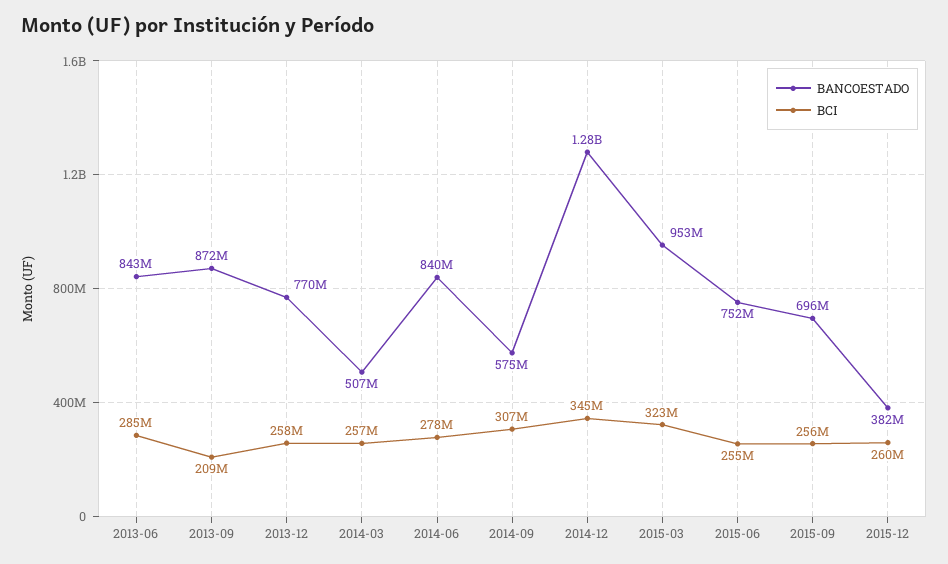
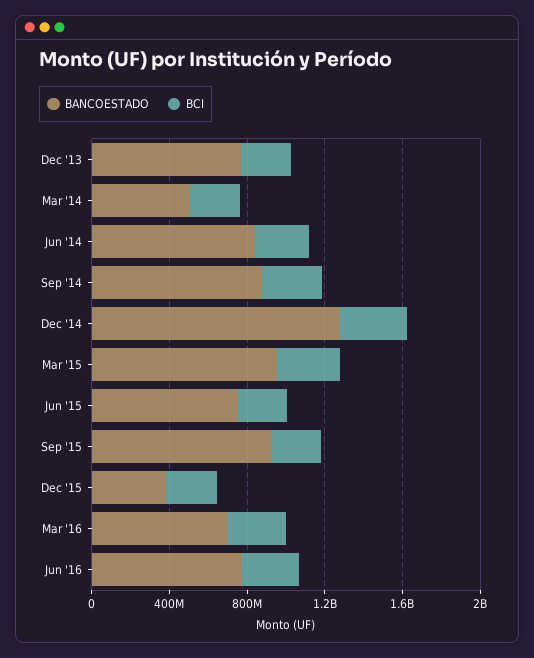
BANCOESTADO, 2013-06: 843000000 -> none
BCI, 2013-06: 285000000 -> none
BANCOESTADO, 2013-09: 872000000 -> none
BCI, 2013-09: 209000000 -> none
BANCOESTADO, 2014-09: 575000000 -> 900000000
BANCOESTADO, 2015-09: 696000000 -> 900000000
BANCOESTADO, Mar '16: none -> 700000000
BCI, Mar '16: none -> 300000000
BANCOESTADO, Jun '16: none -> 800000000
BCI, Jun '16: none -> 300000000

